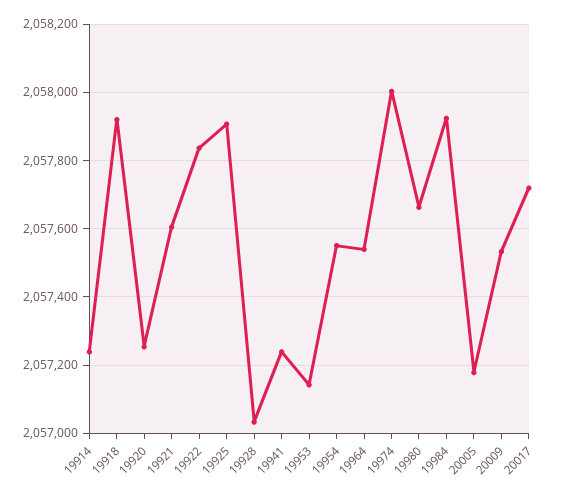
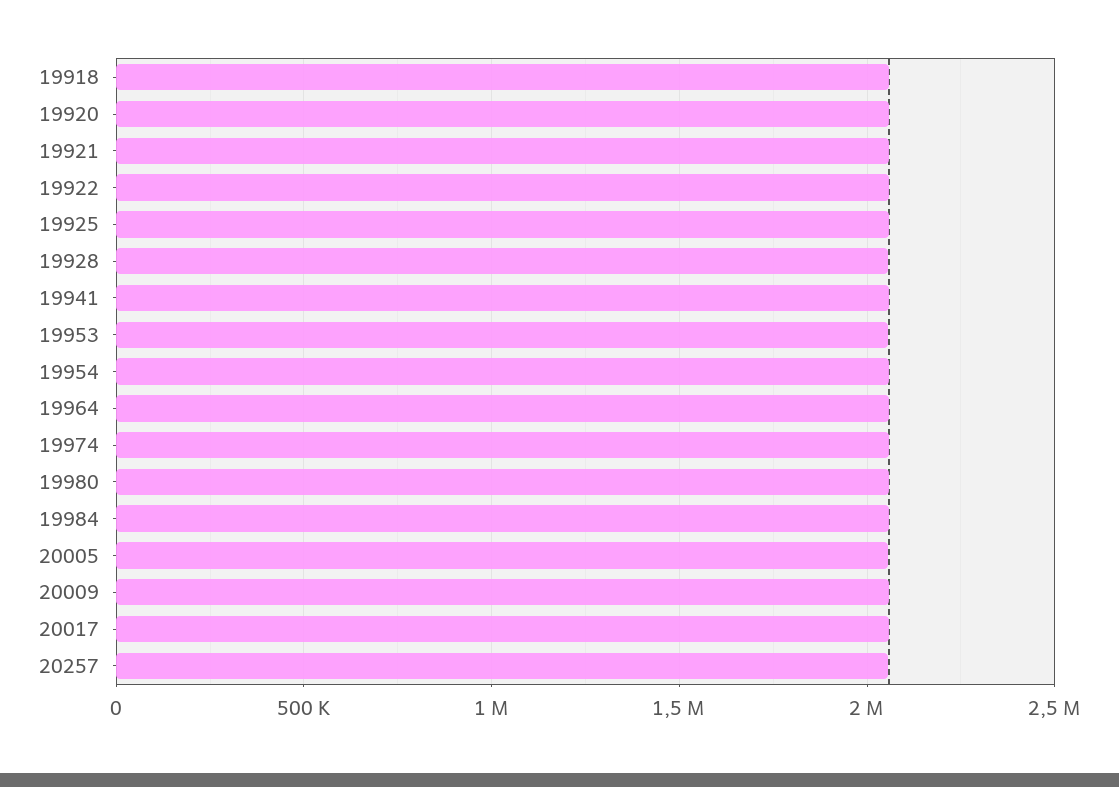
19914: 2057240 -> none
20257: none -> 2050000

